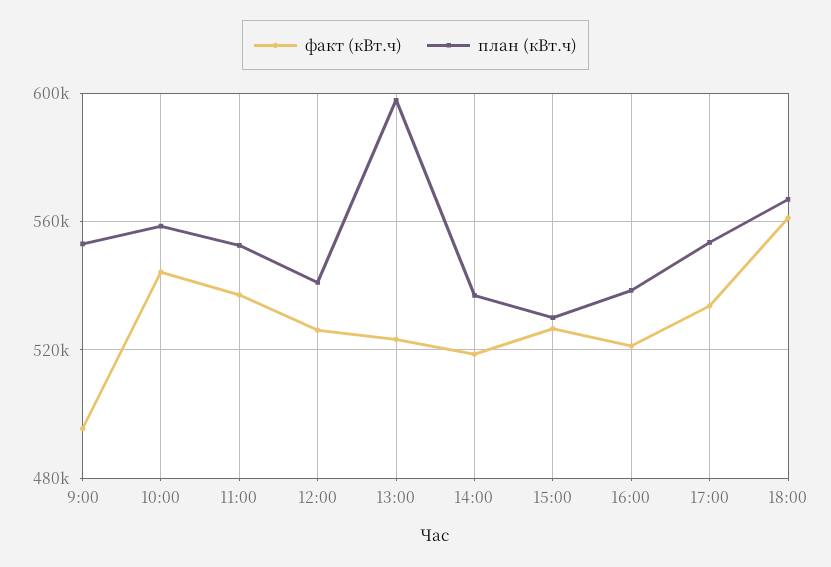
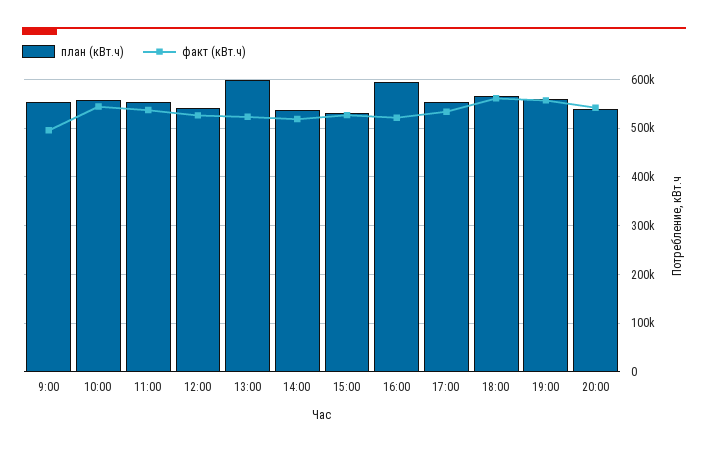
план (кВт.ч), 16:00: 540000 -> 600000
план (кВт.ч), 19:00: none -> 560000
факт (кВт.ч), 19:00: none -> 560000
план (кВт.ч), 20:00: none -> 540000
факт (кВт.ч), 20:00: none -> 540000

